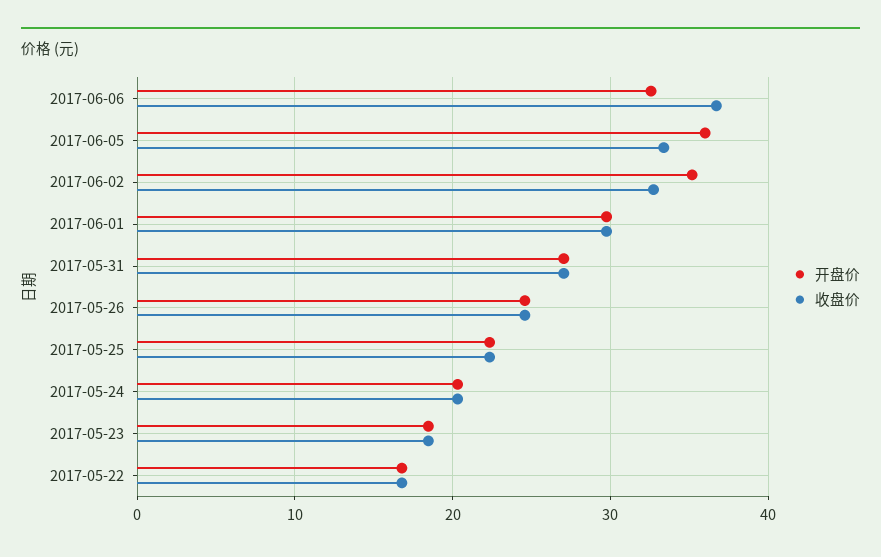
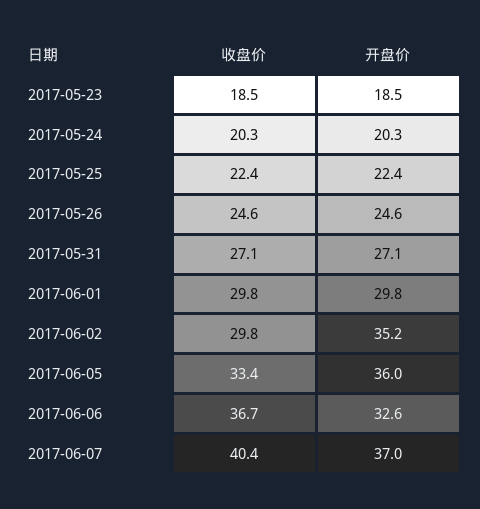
收盘价, 2017-06-02: 33 -> 29.8
开盘价, 2017-05-22: 17 -> none
收盘价, 2017-05-22: 17 -> none
收盘价, 2017-06-07: none -> 40.4
开盘价, 2017-06-07: none -> 37

